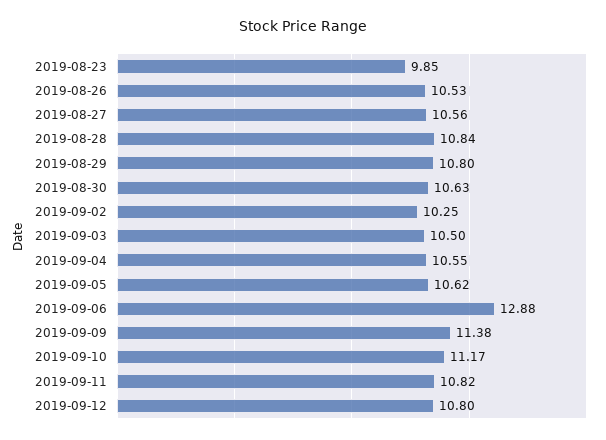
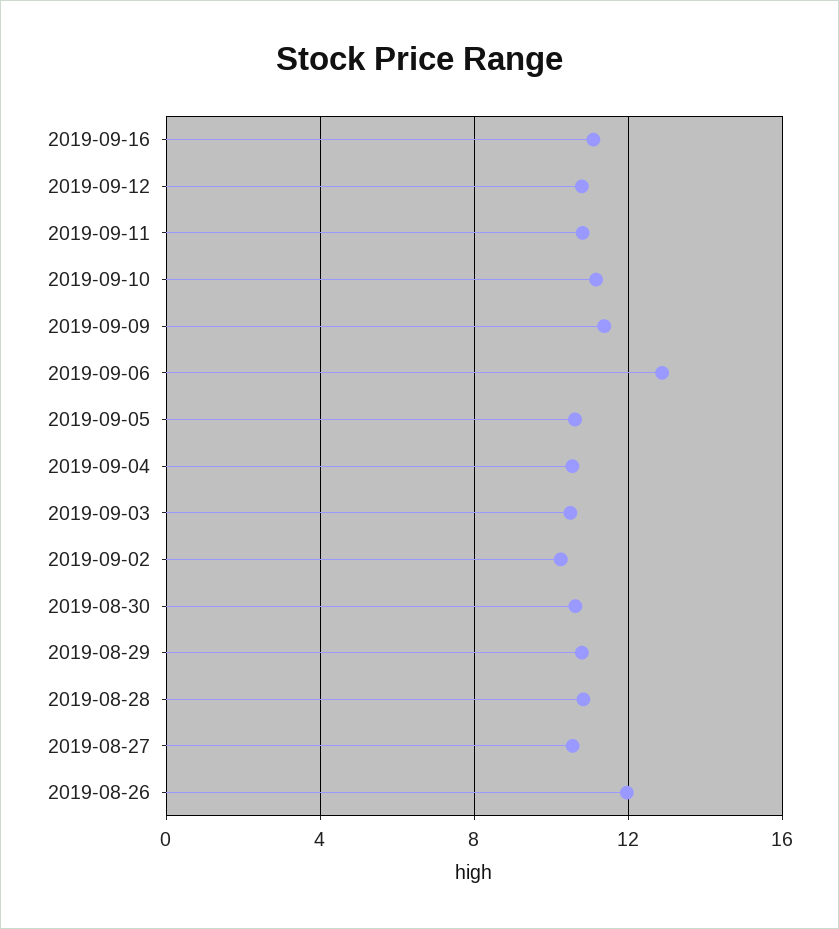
2019-08-23: 9.85 -> none
2019-08-26: 10.53 -> 12
2019-09-16: none -> 11

